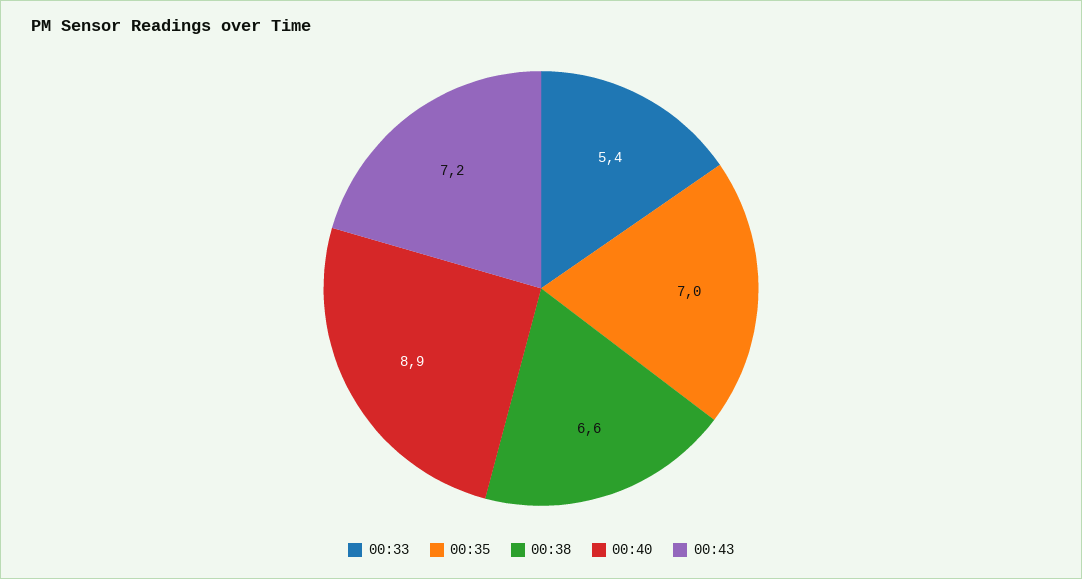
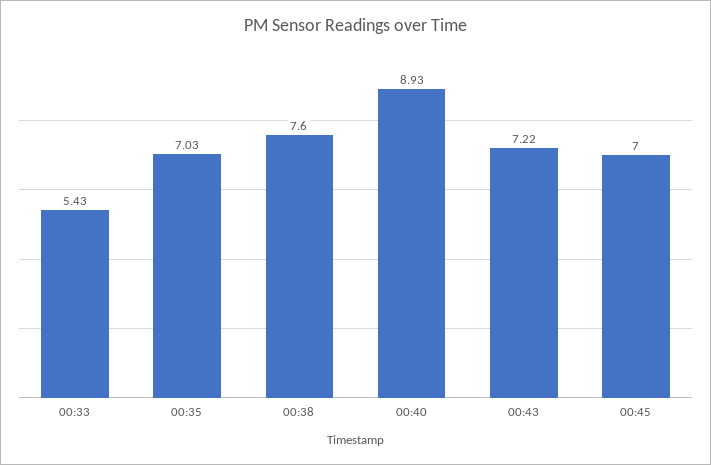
00:38: 6.6 -> 7.6
00:45: none -> 7

